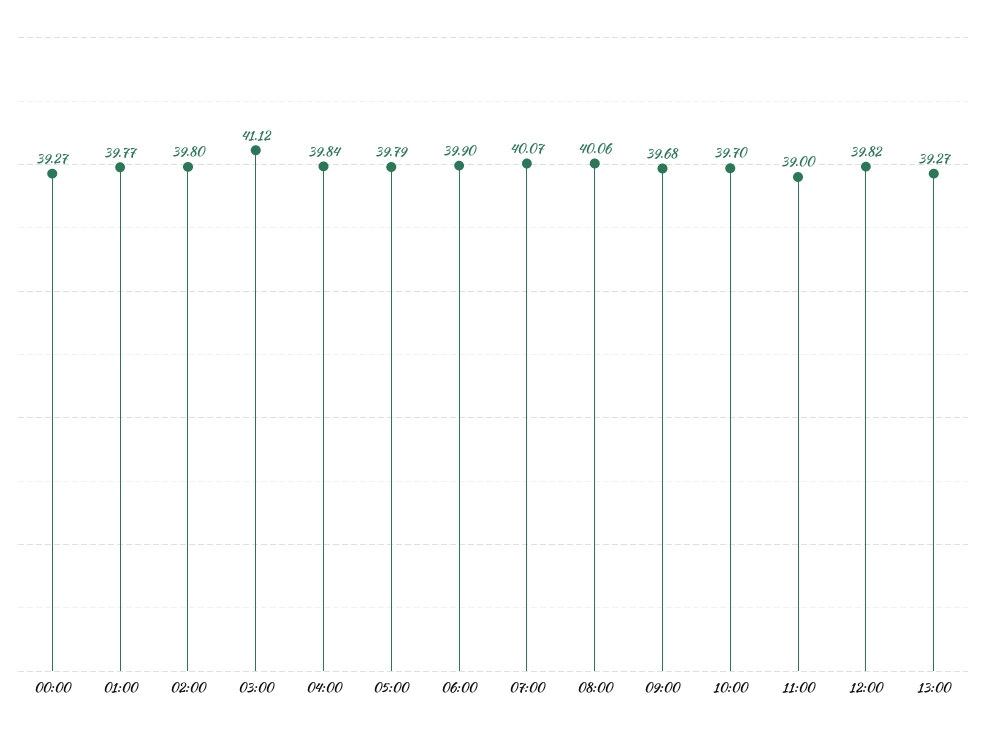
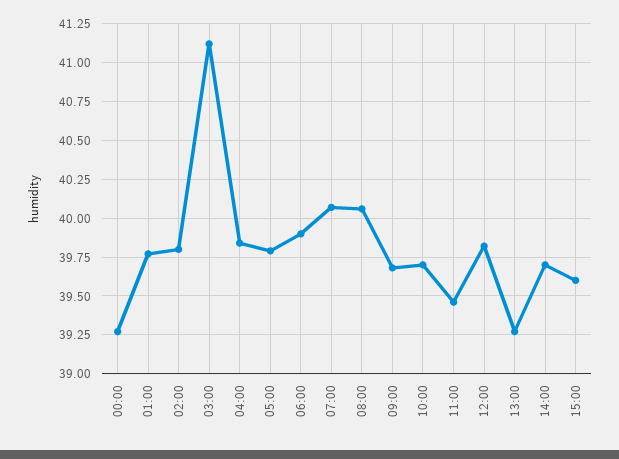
11:00: 39 -> 39.45
14:00: none -> 39.7
15:00: none -> 39.6

